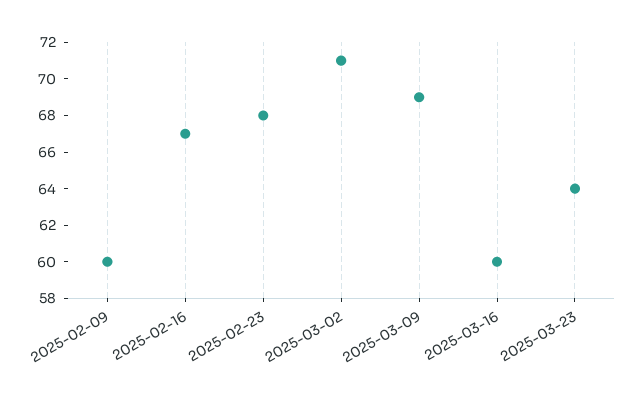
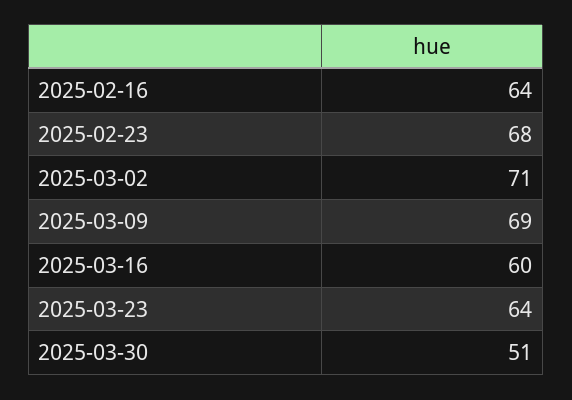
2025-02-09: 60 -> none
2025-02-16: 67 -> 64
2025-03-30: none -> 51

